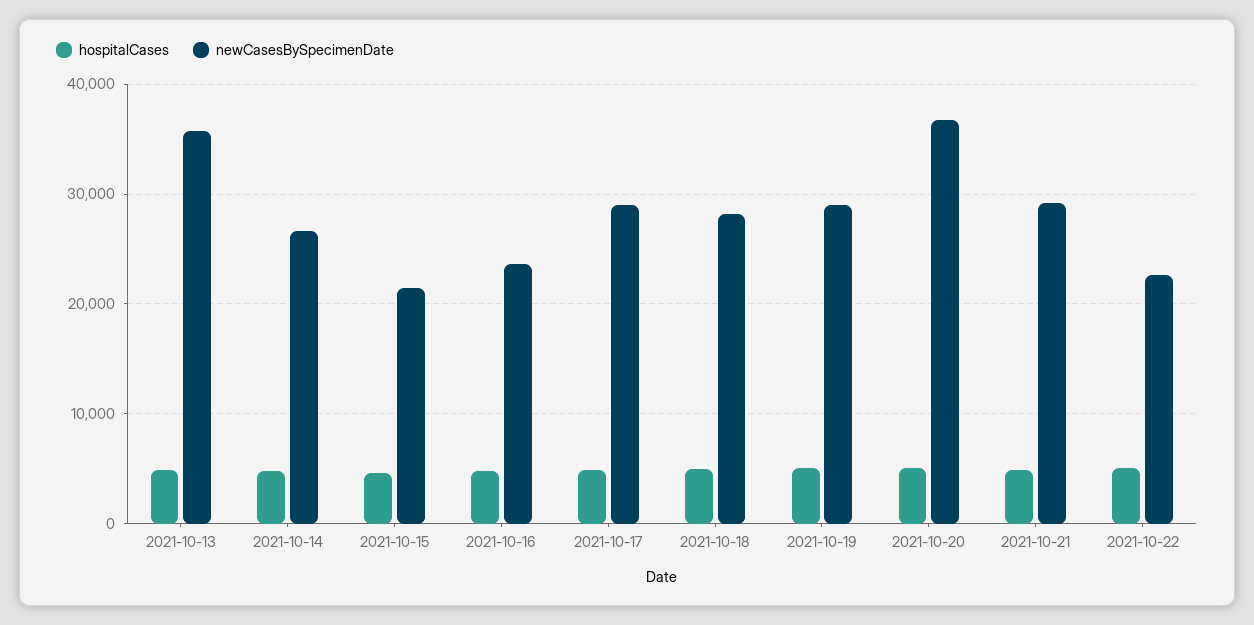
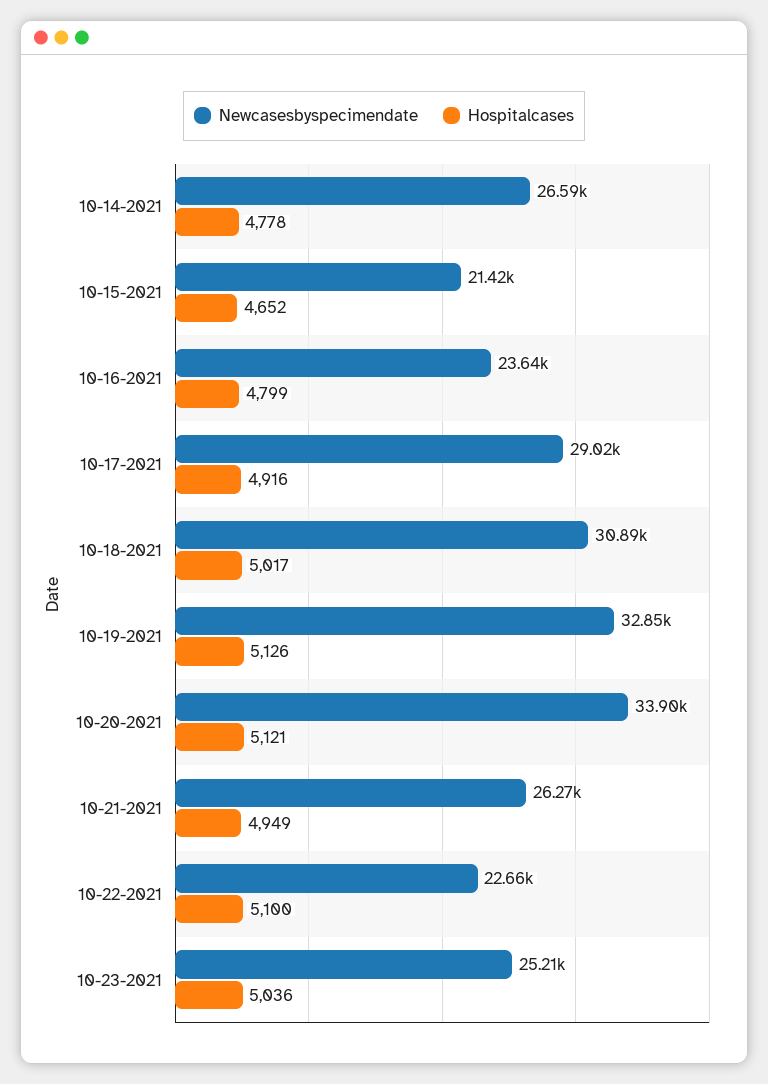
hospitalCases, 2021-10-13: 5000 -> none
newCasesBySpecimenDate, 2021-10-13: 36000 -> none
newCasesBySpecimenDate, 2021-10-18: 28000 -> 30890
newCasesBySpecimenDate, 2021-10-19: 29000 -> 32850
newCasesBySpecimenDate, 2021-10-20: 37000 -> 33900
newCasesBySpecimenDate, 2021-10-21: 29000 -> 26270
newCasesBySpecimenDate, 10-23-2021: none -> 25210
hospitalCases, 10-23-2021: none -> 5036

